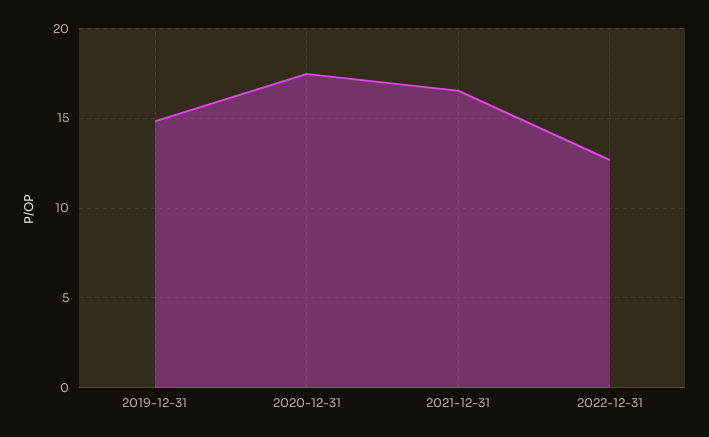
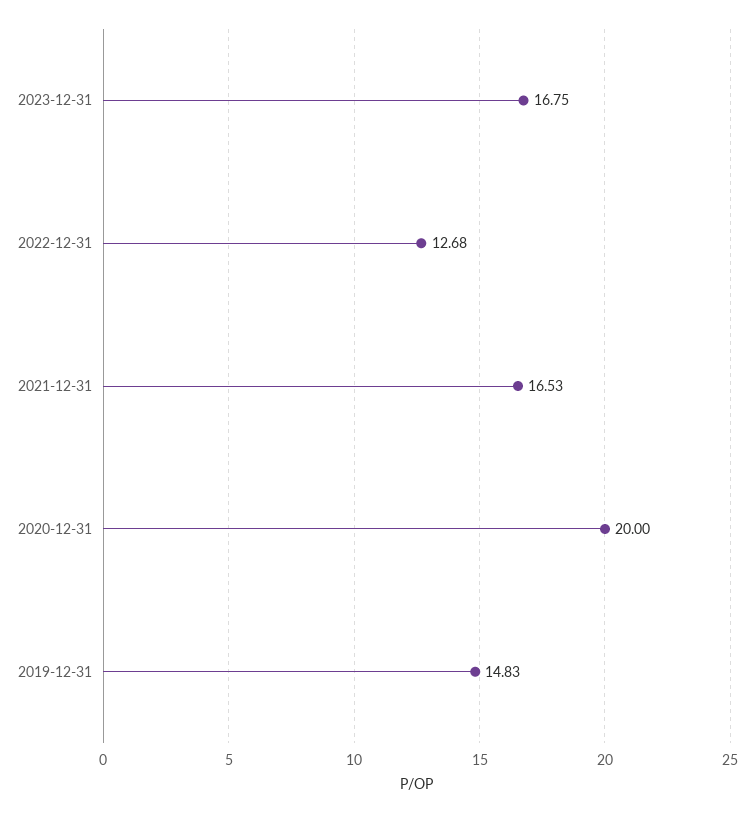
2020-12-31: 17.5 -> 20
2023-12-31: none -> 16.75

